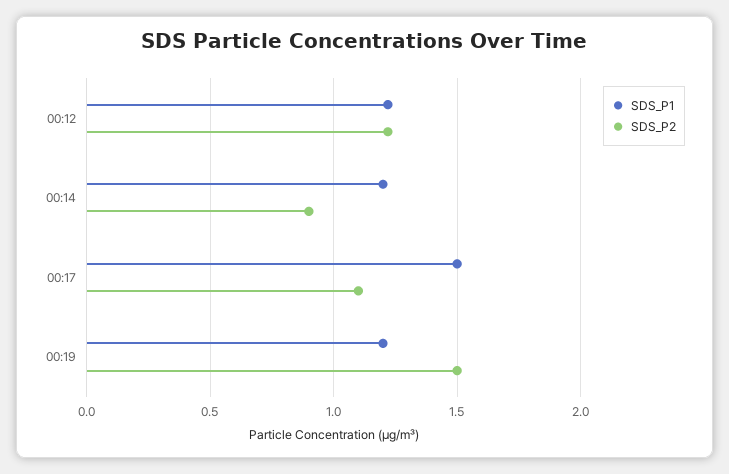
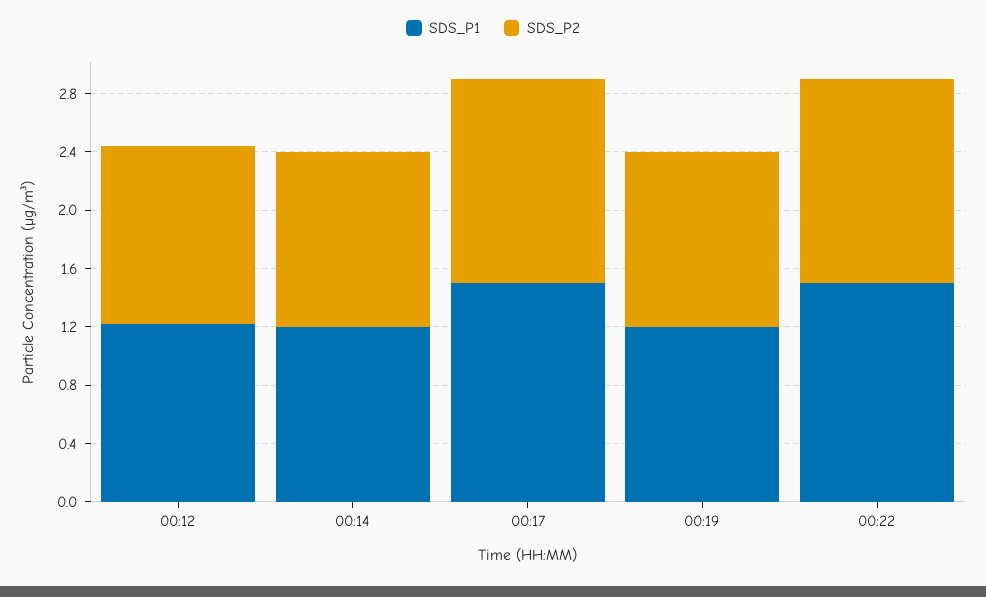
SDS_P2, 00:14: 0.9 -> 1.2
SDS_P2, 00:17: 1.1 -> 1.4
SDS_P2, 00:19: 1.5 -> 1.2
SDS_P1, 00:22: none -> 1.5
SDS_P2, 00:22: none -> 1.4

